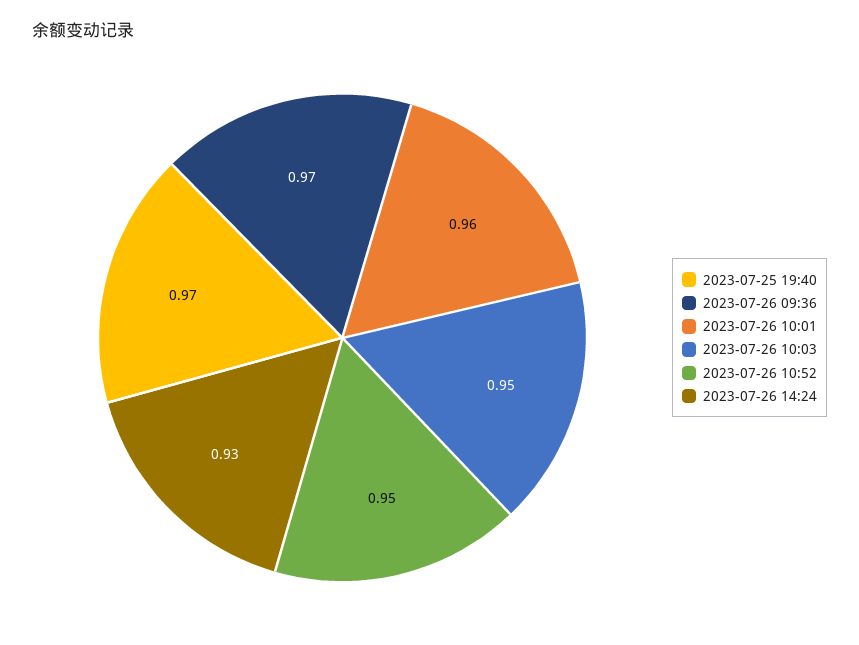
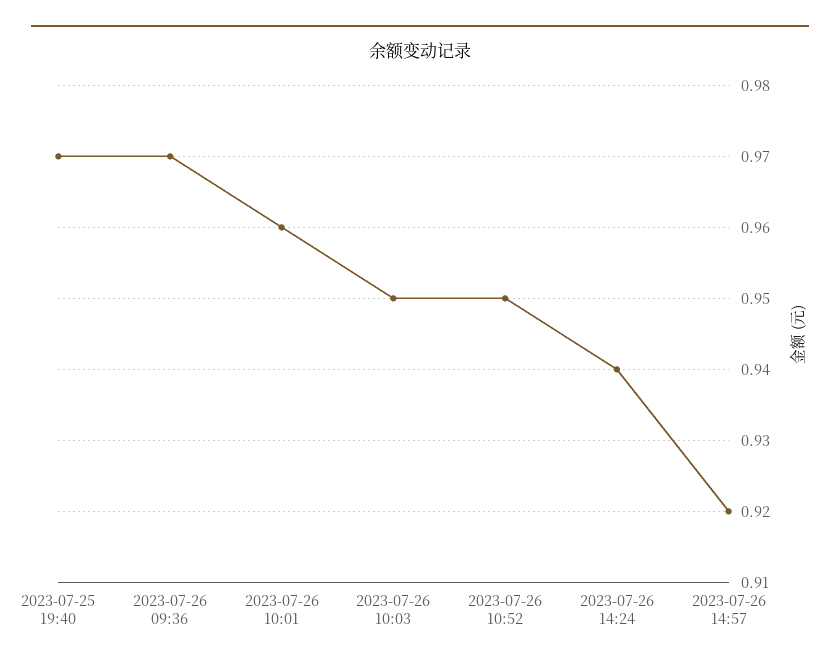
2023-07-26 14:24: 0.93 -> 0.94
2023-07-26 14:57: none -> 0.92

